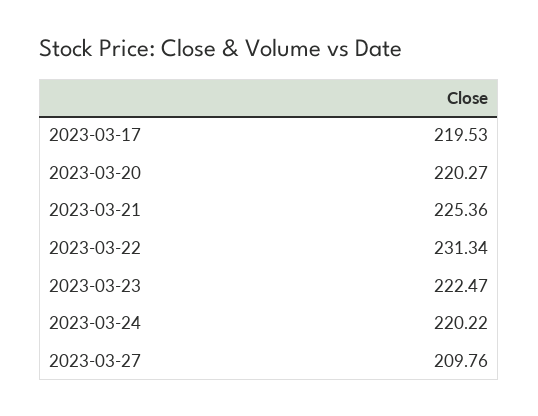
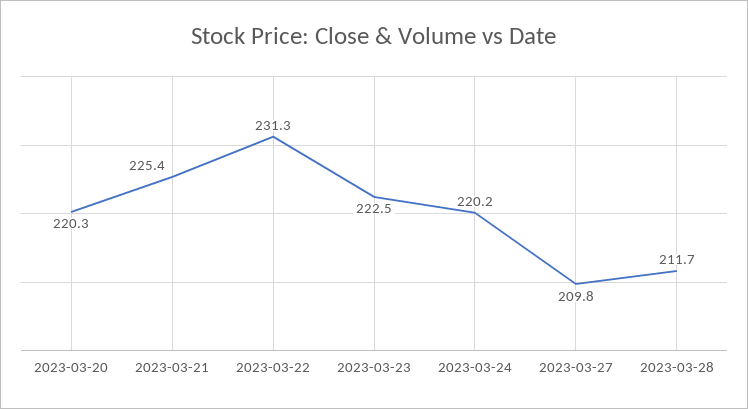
2023-03-17: 219.53 -> none
2023-03-28: none -> 211.7

